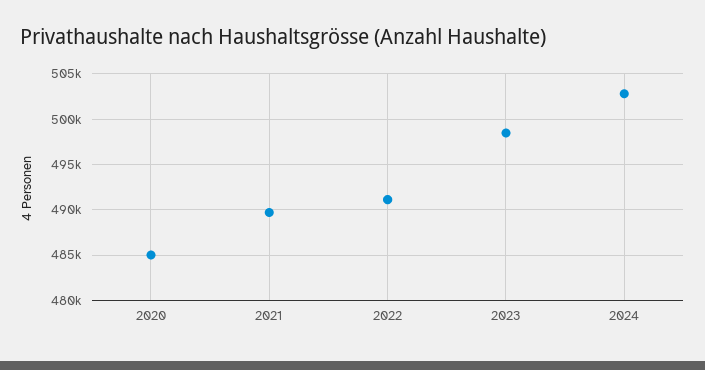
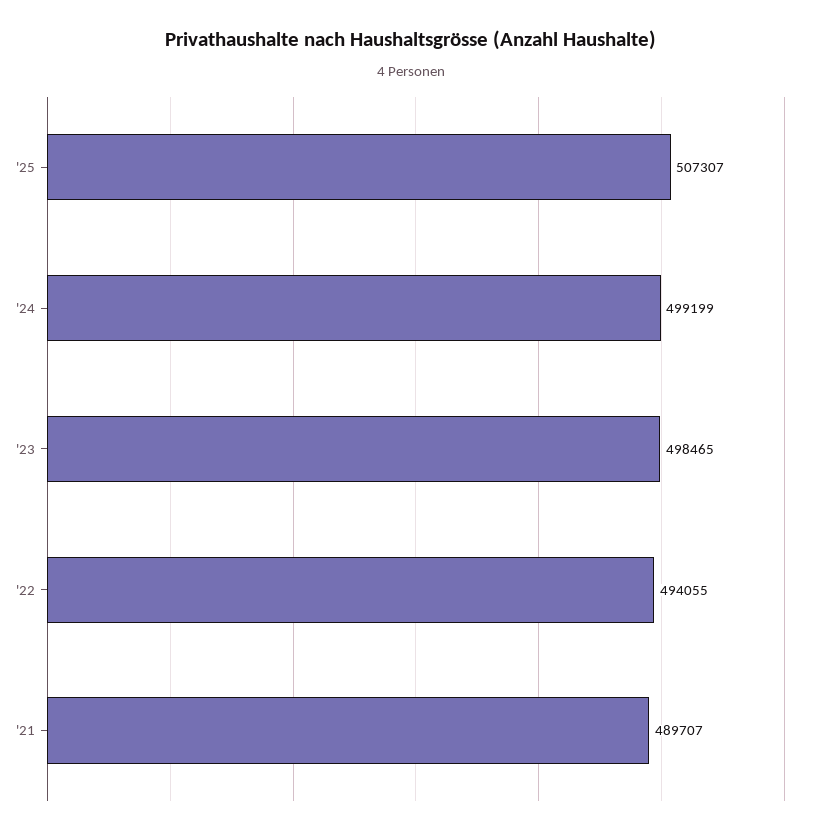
2020: 485000 -> none
2022: 491000 -> 494055
2024: 503000 -> 499199
'25: none -> 507307

